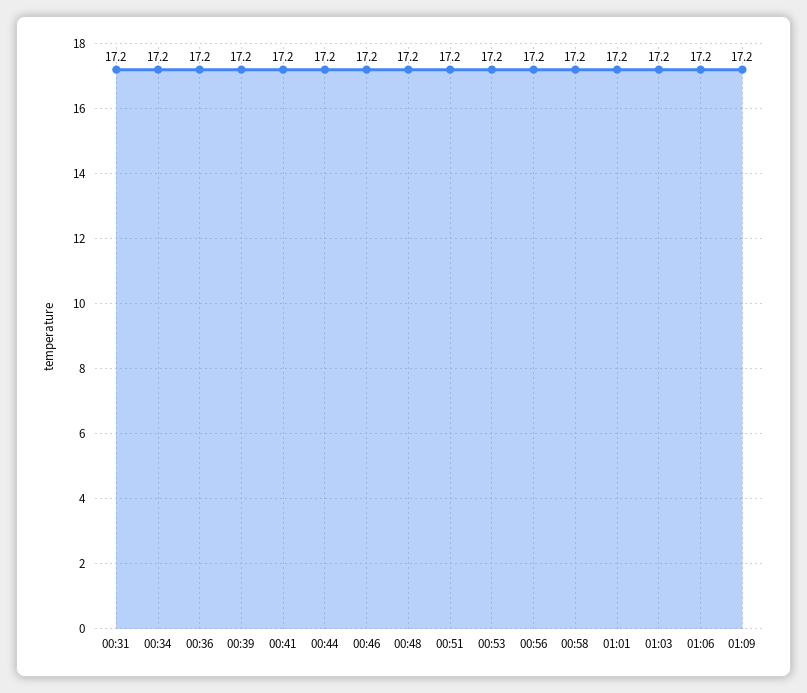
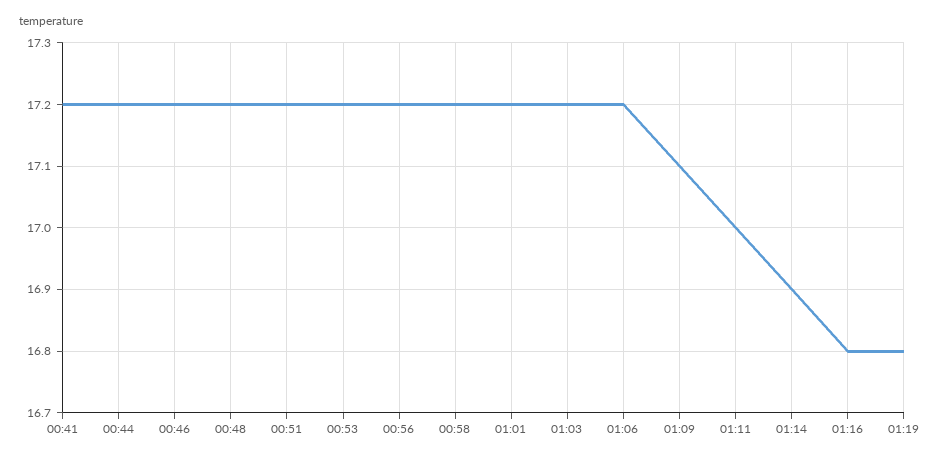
00:31: 17.2 -> none
00:34: 17.2 -> none
00:36: 17.2 -> none
00:39: 17.2 -> none
01:09: 17.2 -> 17.1
01:11: none -> 17
01:14: none -> 16.9
01:16: none -> 16.8
01:19: none -> 16.8

